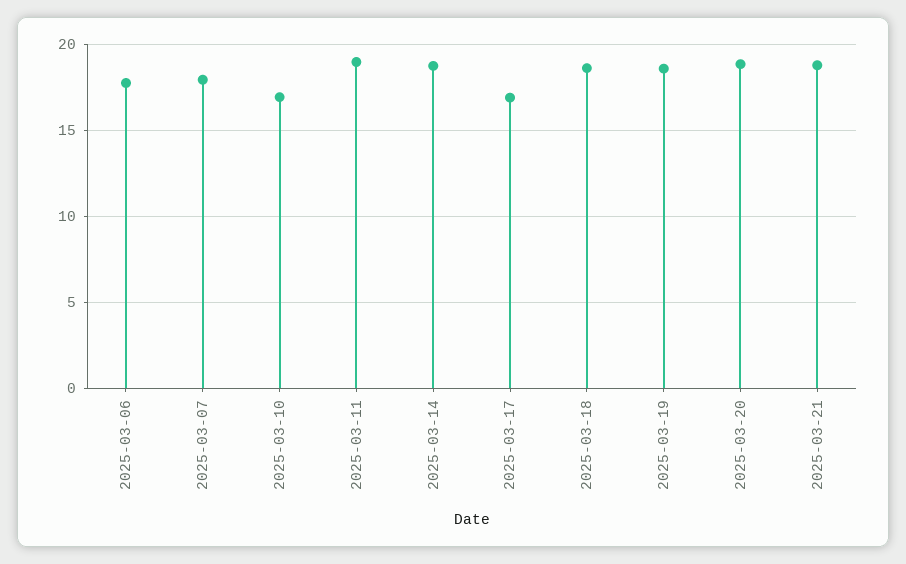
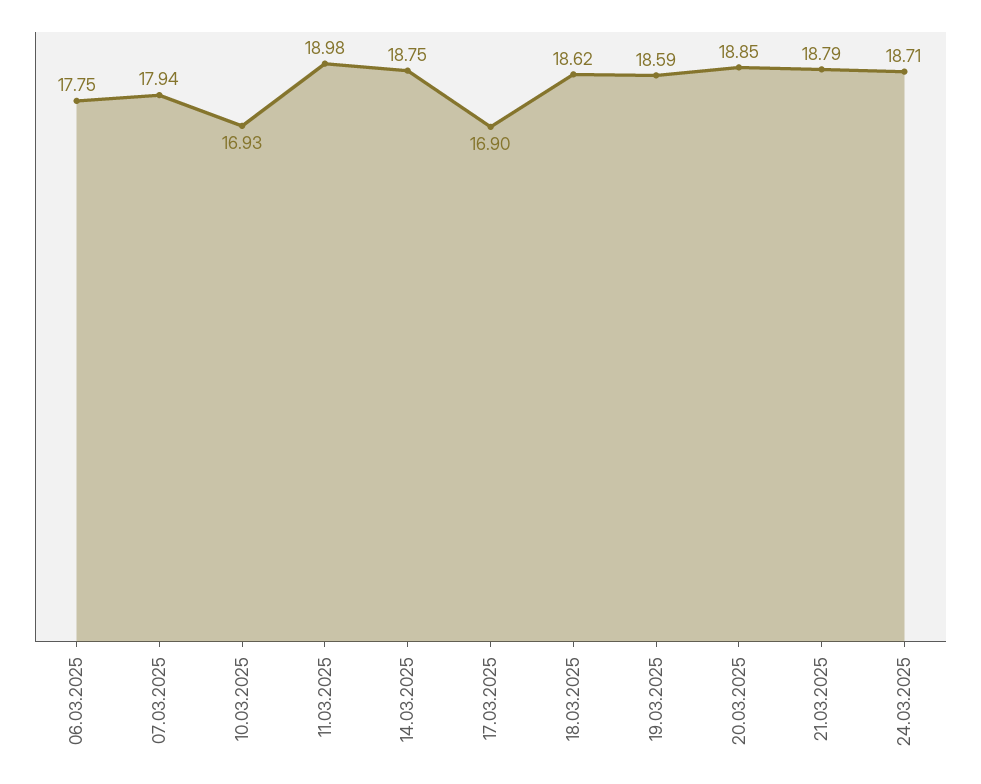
24.03.2025: none -> 18.71

